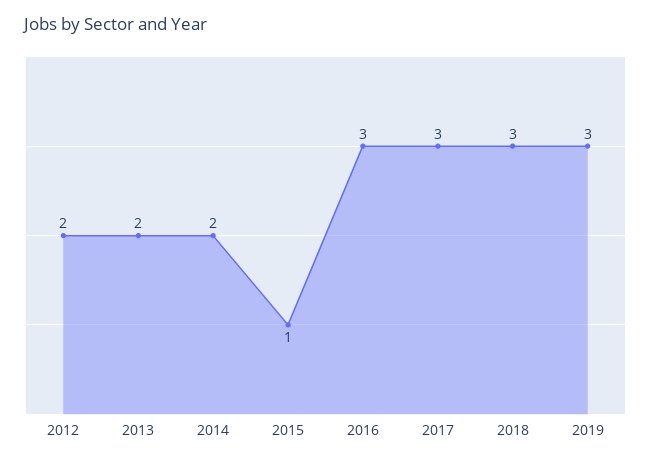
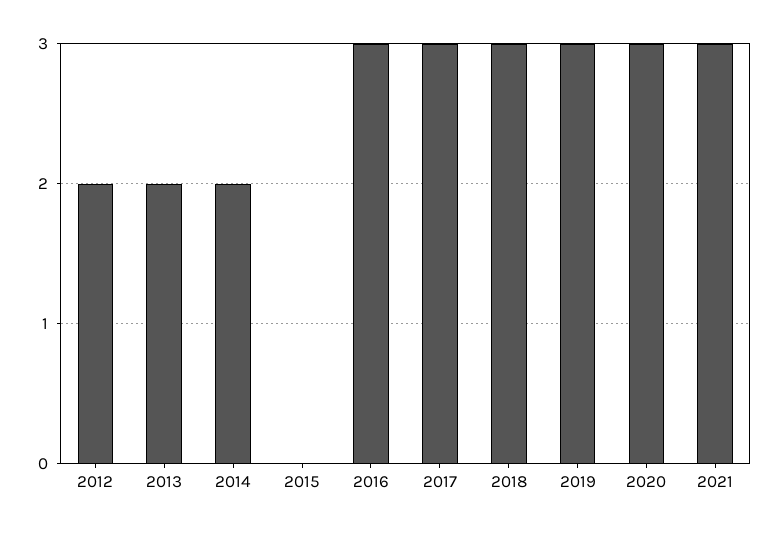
2015: 1 -> 0
2020: none -> 3
2021: none -> 3

